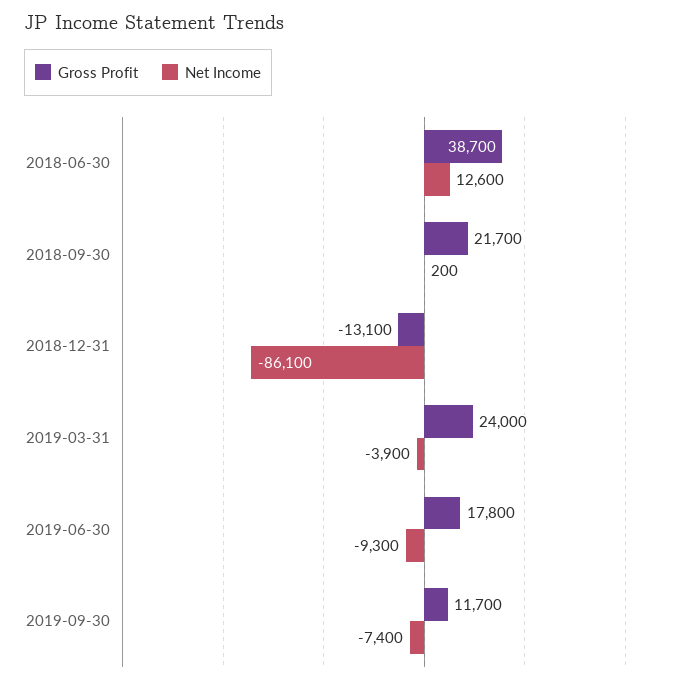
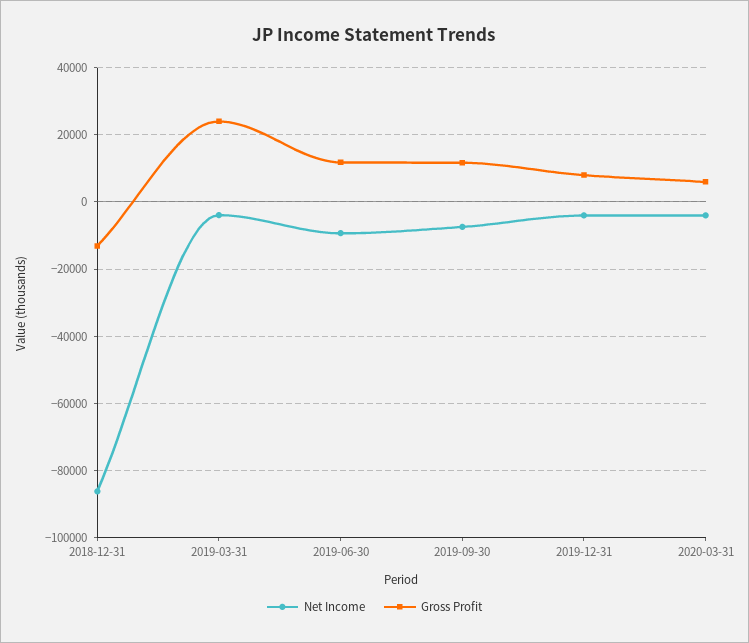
Gross Profit, 2018-06-30: 38700 -> none
Net Income, 2018-06-30: 12600 -> none
Gross Profit, 2018-09-30: 21700 -> none
Net Income, 2018-09-30: 200 -> none
Gross Profit, 2019-06-30: 17800 -> 12000
Net Income, 2019-12-31: none -> -4000
Gross Profit, 2019-12-31: none -> 8000
Net Income, 2020-03-31: none -> -4000
Gross Profit, 2020-03-31: none -> 6000

